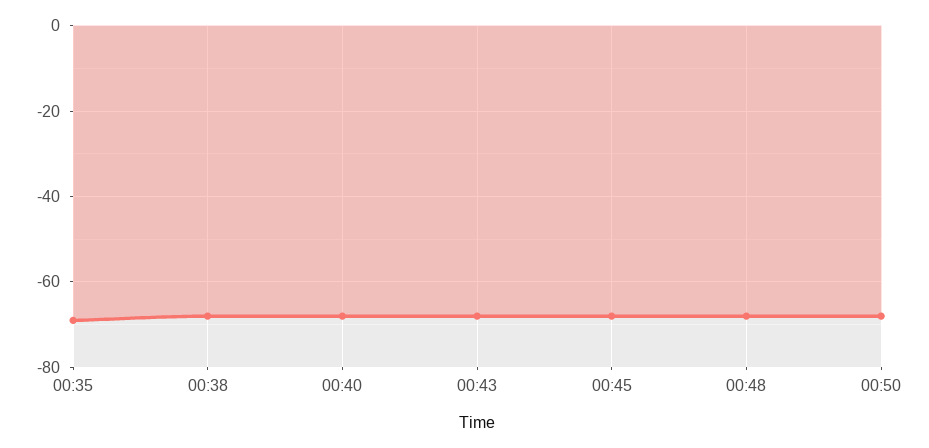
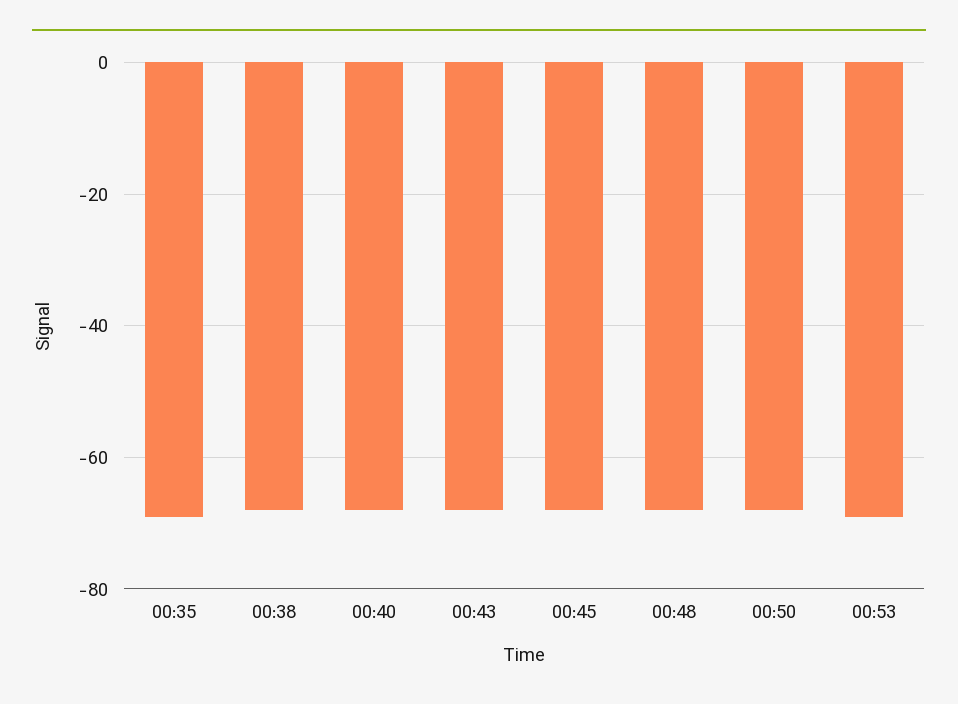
00:53: none -> -70

